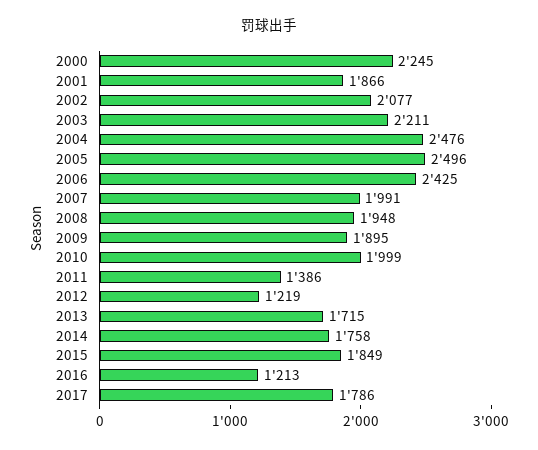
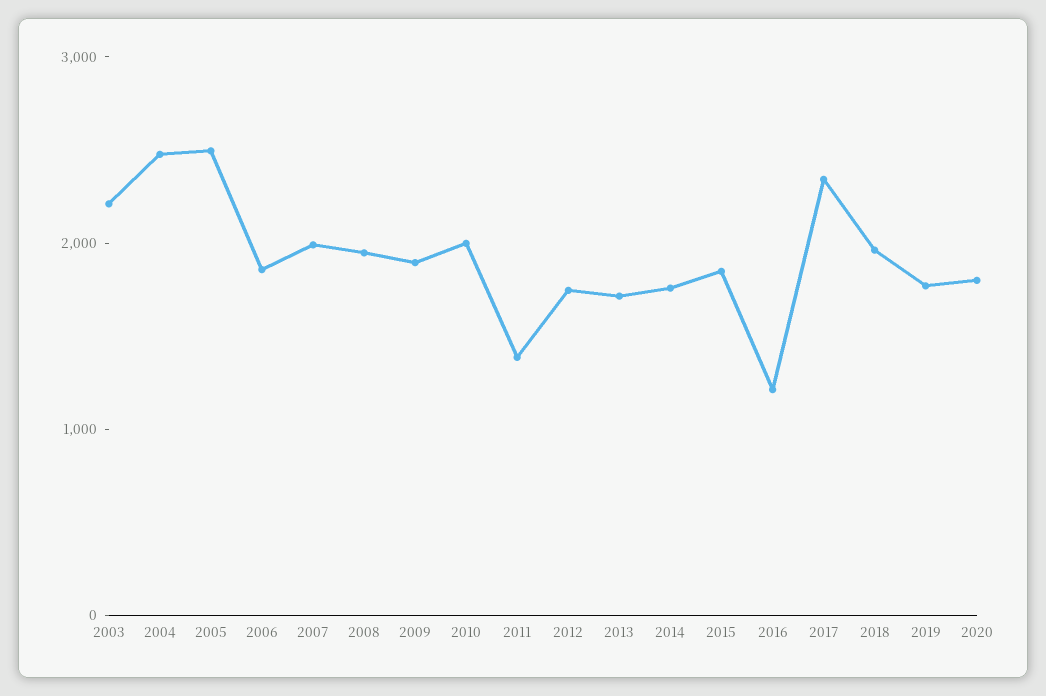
2000: 2245 -> none
2001: 1866 -> none
2002: 2077 -> none
2006: 2425 -> 1800
2012: 1219 -> 1800
2017: 1786 -> 2400
2018: none -> 2000
2019: none -> 1800
2020: none -> 1800

